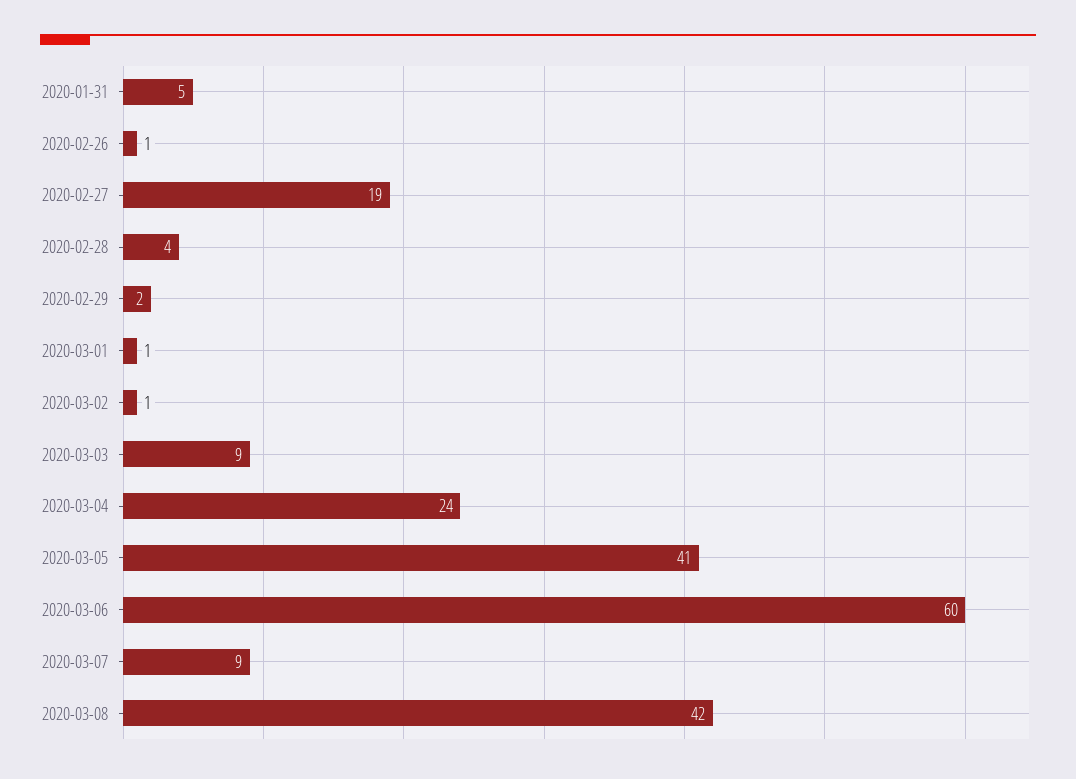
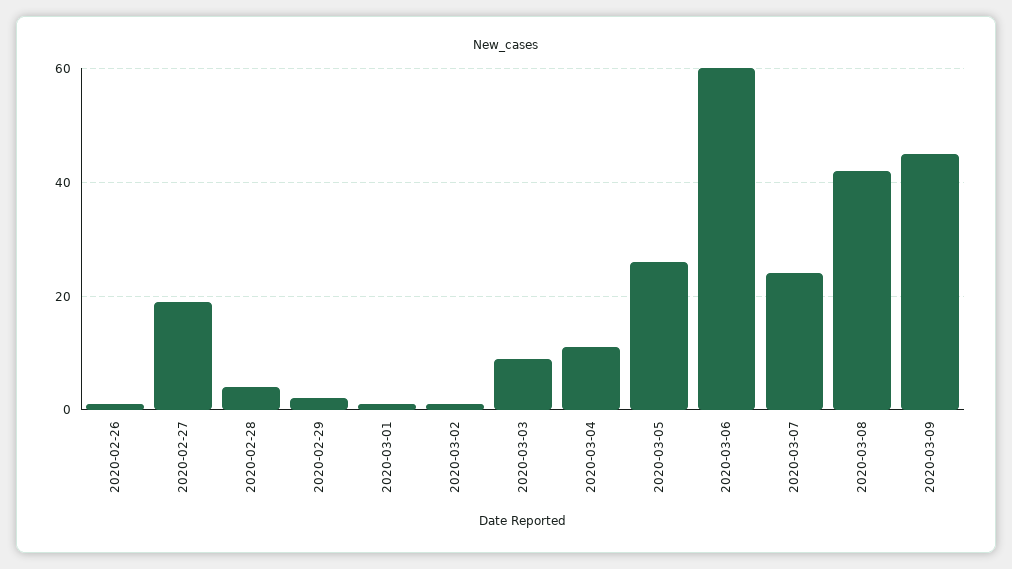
2020-01-31: 5 -> none
2020-03-04: 24 -> 10
2020-03-05: 41 -> 25
2020-03-07: 9 -> 25
2020-03-09: none -> 45

